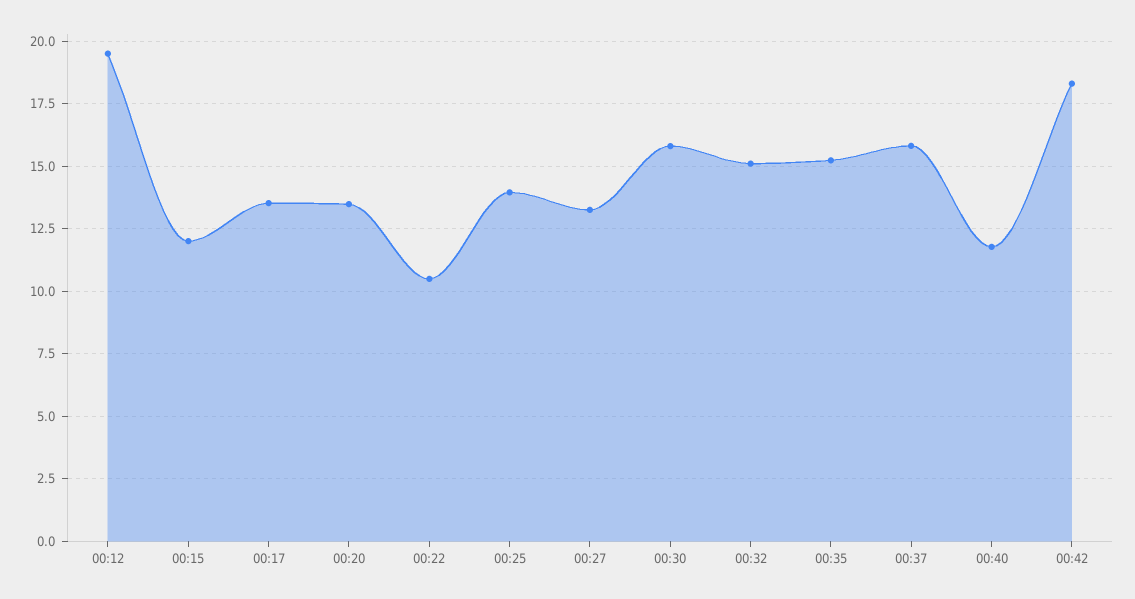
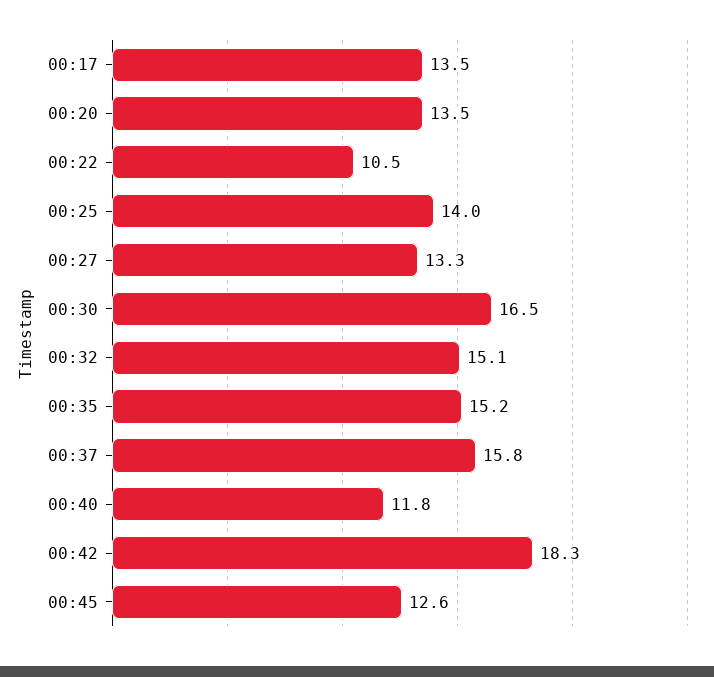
00:12: 19.5 -> none
00:15: 12 -> none
00:30: 15.75 -> 16.5
00:45: none -> 12.6

